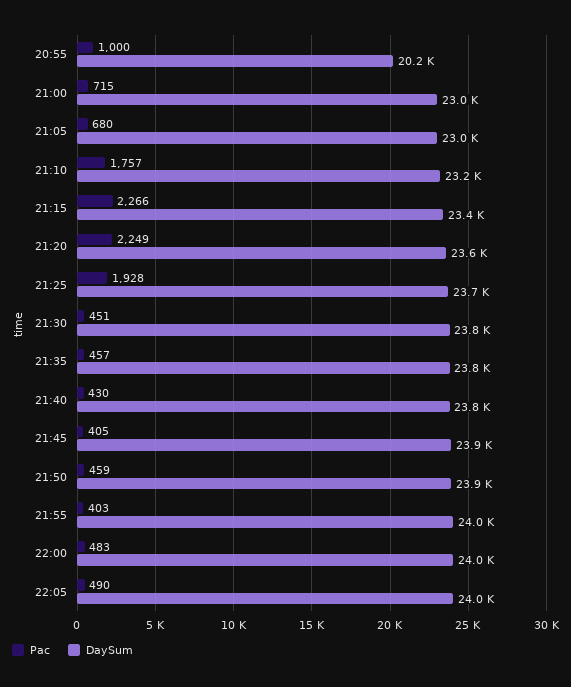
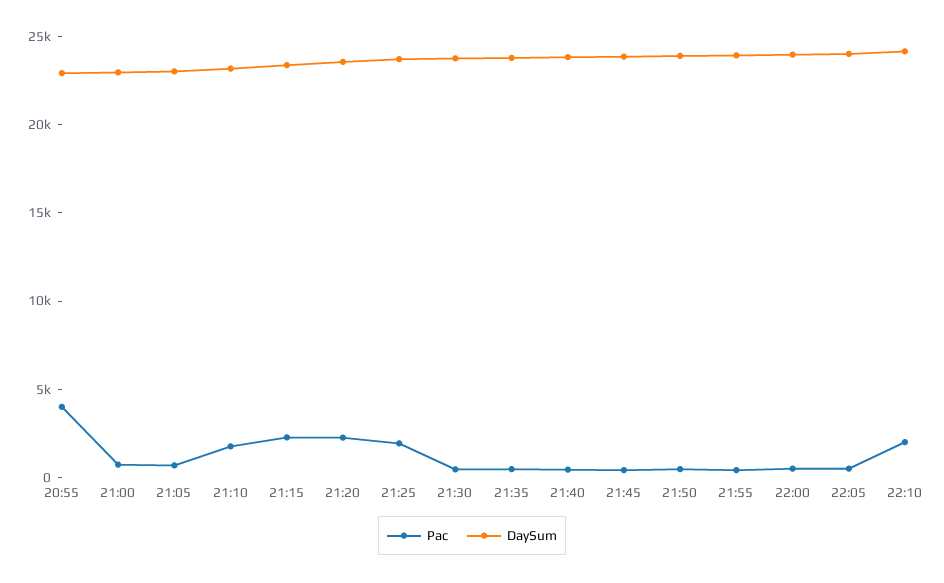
Pac, 20:55: 1000 -> 4000
DaySum, 20:55: 20200 -> 23000
Pac, 22:10: none -> 2000
DaySum, 22:10: none -> 24000

